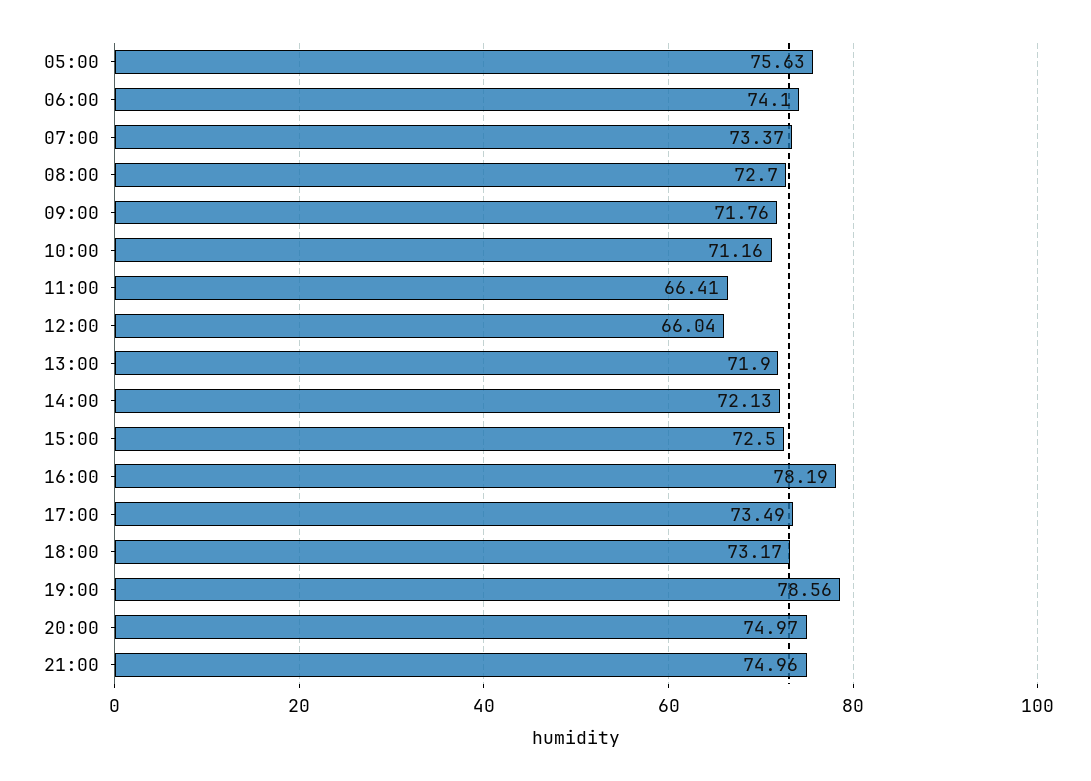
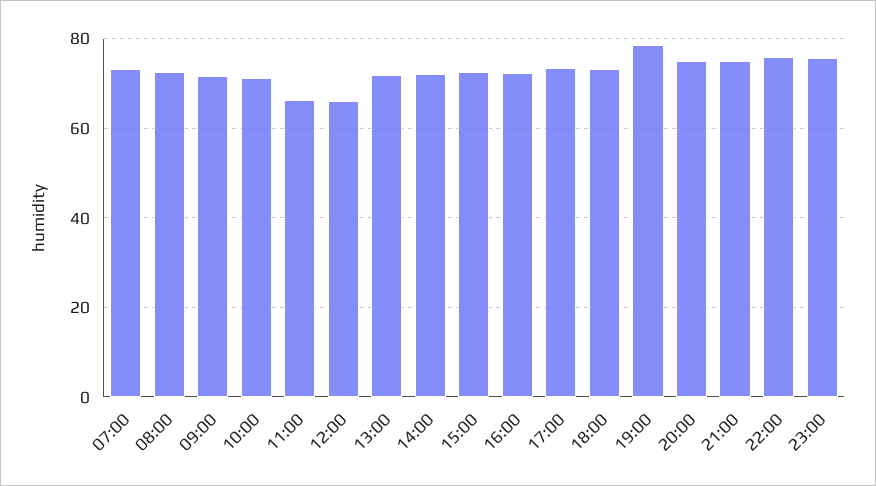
05:00: 75.63 -> none
06:00: 74.1 -> none
16:00: 78.19 -> 72
22:00: none -> 76
23:00: none -> 76

